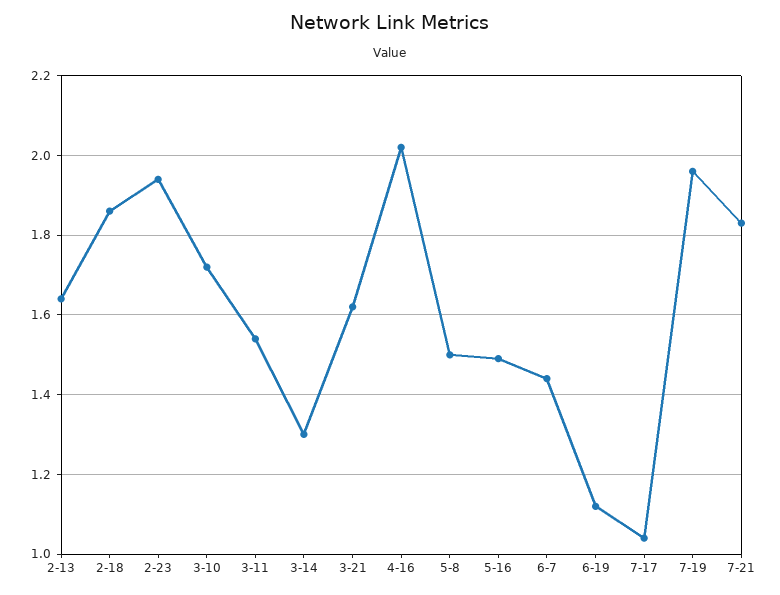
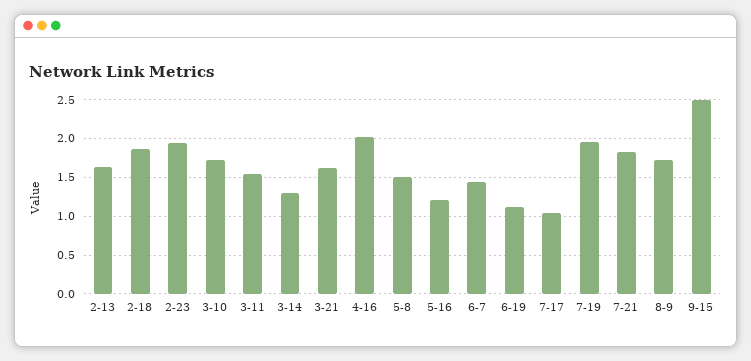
5-16: 1.5 -> 1.2
8-9: none -> 1.7
9-15: none -> 2.5

